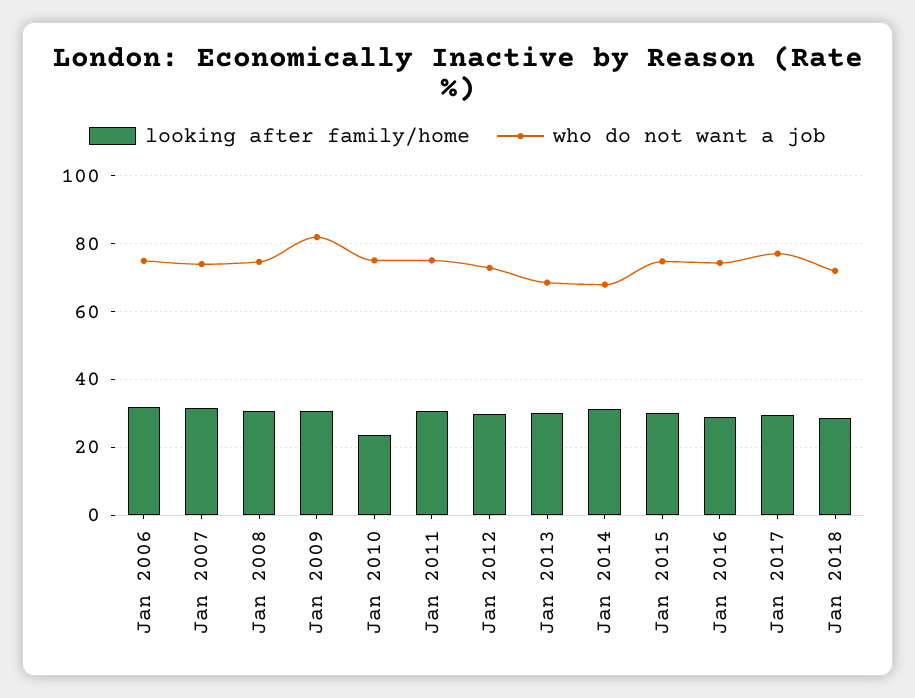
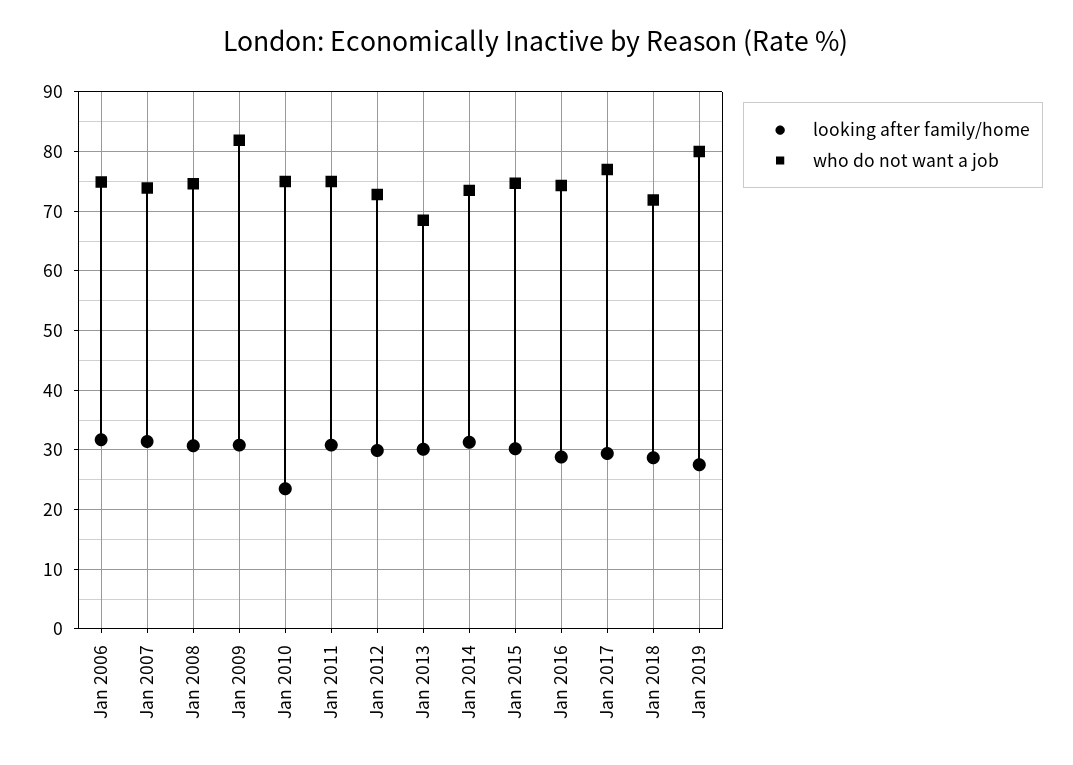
who do not want a job, Jan 2014: 68 -> 74
looking after family/home, Jan 2019: none -> 28
who do not want a job, Jan 2019: none -> 80

